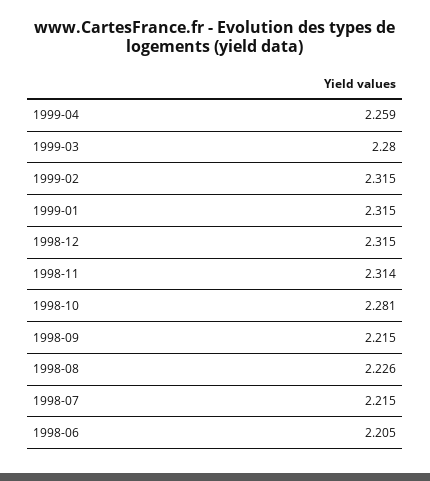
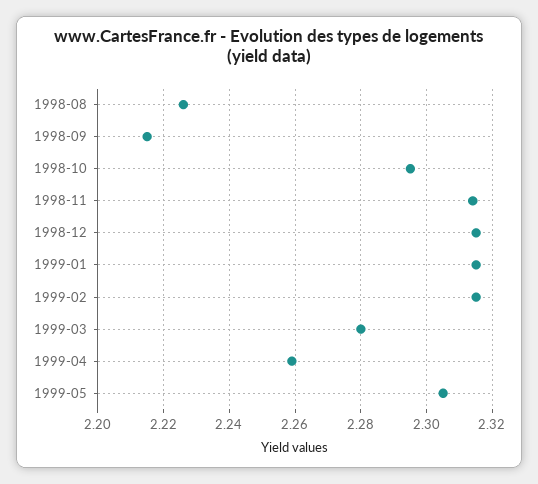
1998-10: 2.281 -> 2.295
1998-07: 2.215 -> none
1998-06: 2.205 -> none
1999-05: none -> 2.305

